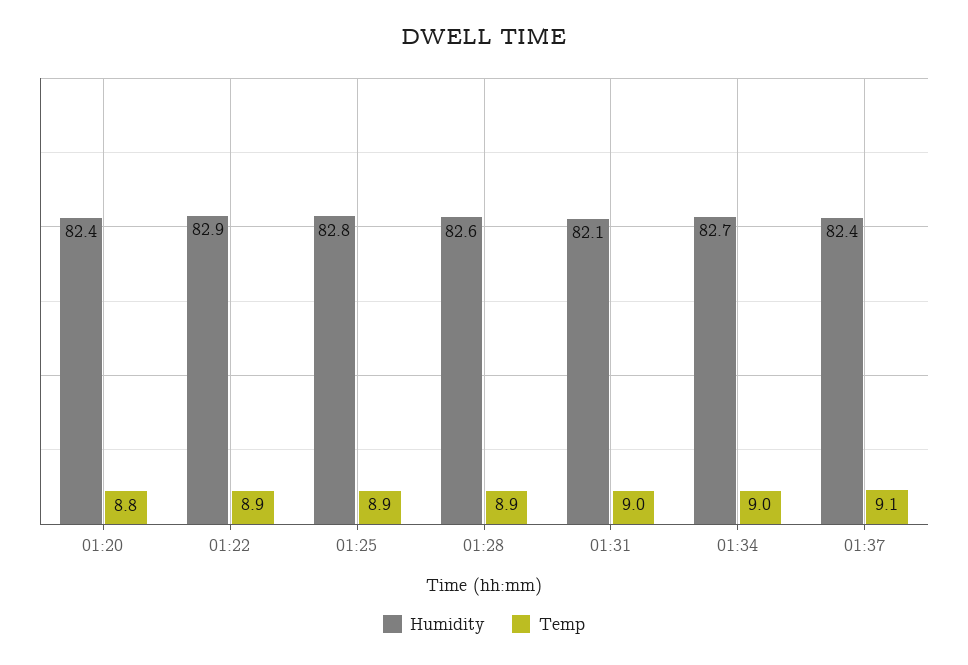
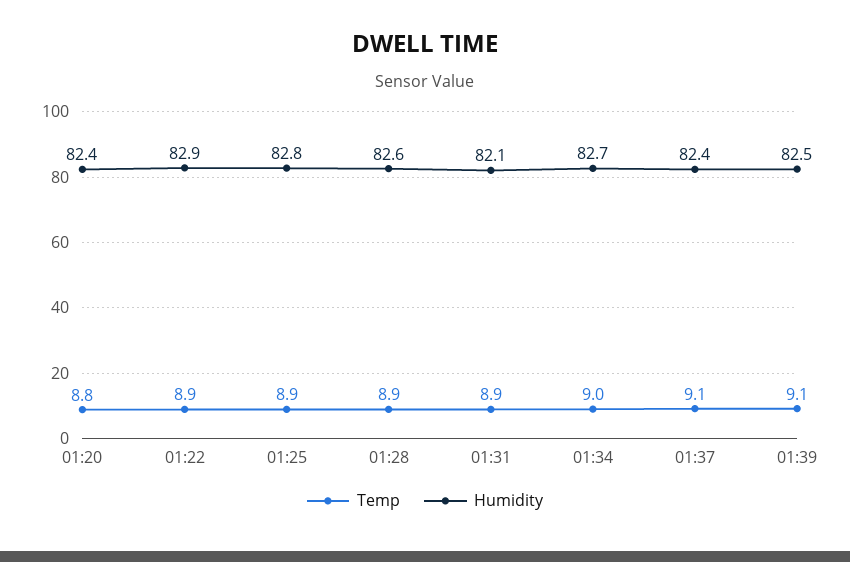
Temp, 01:31: 9 -> 8.9
Temp, 01:39: none -> 9.1
Humidity, 01:39: none -> 82.5

